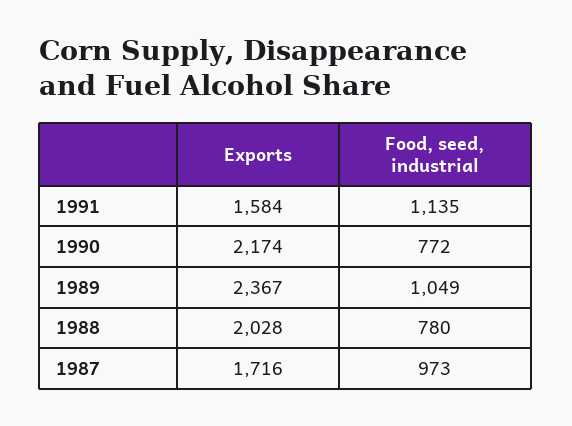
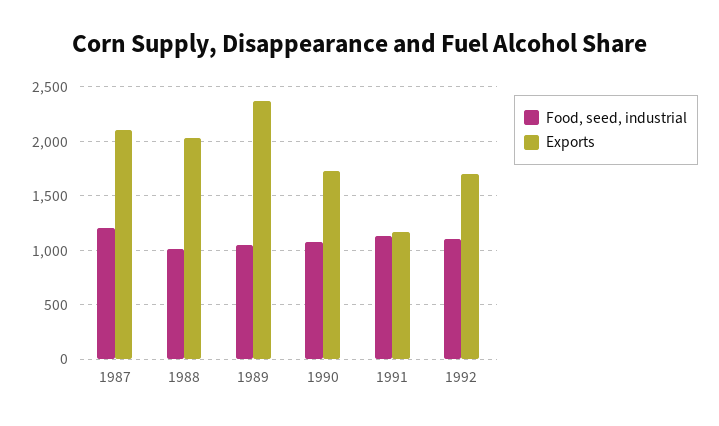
Exports, 1991: 1584 -> 1200
Exports, 1990: 2174 -> 1700
Food, seed, industrial, 1990: 772 -> 1100
Food, seed, industrial, 1988: 780 -> 1000
Exports, 1987: 1716 -> 2100
Food, seed, industrial, 1987: 973 -> 1200
Food, seed, industrial, 1992: none -> 1100
Exports, 1992: none -> 1700

